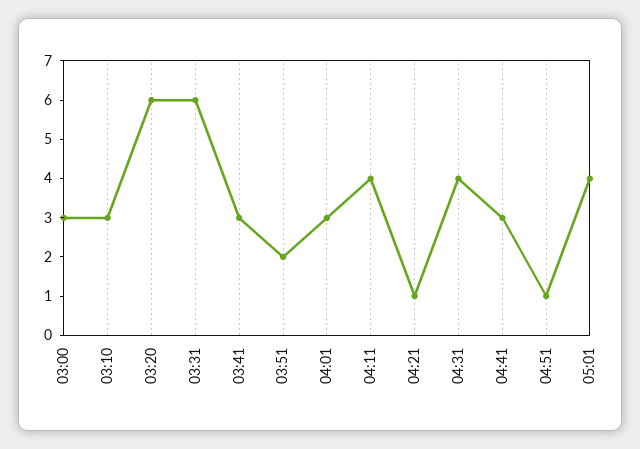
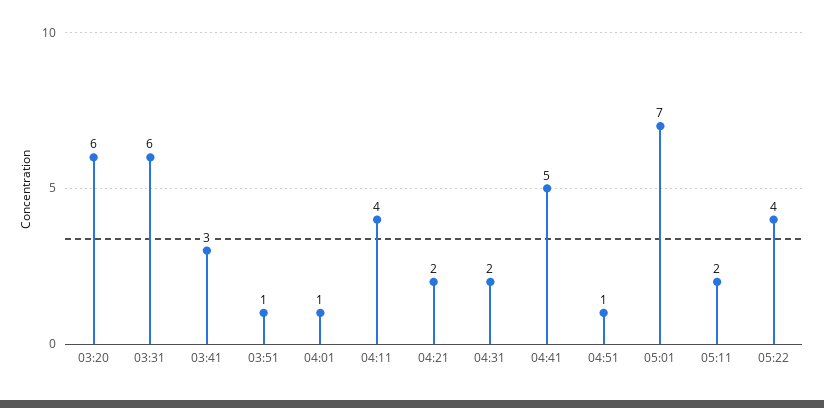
03:00: 3 -> none
03:10: 3 -> none
03:51: 2 -> 1
04:01: 3 -> 1
04:21: 1 -> 2
04:31: 4 -> 2
04:41: 3 -> 5
05:01: 4 -> 7
05:11: none -> 2
05:22: none -> 4

